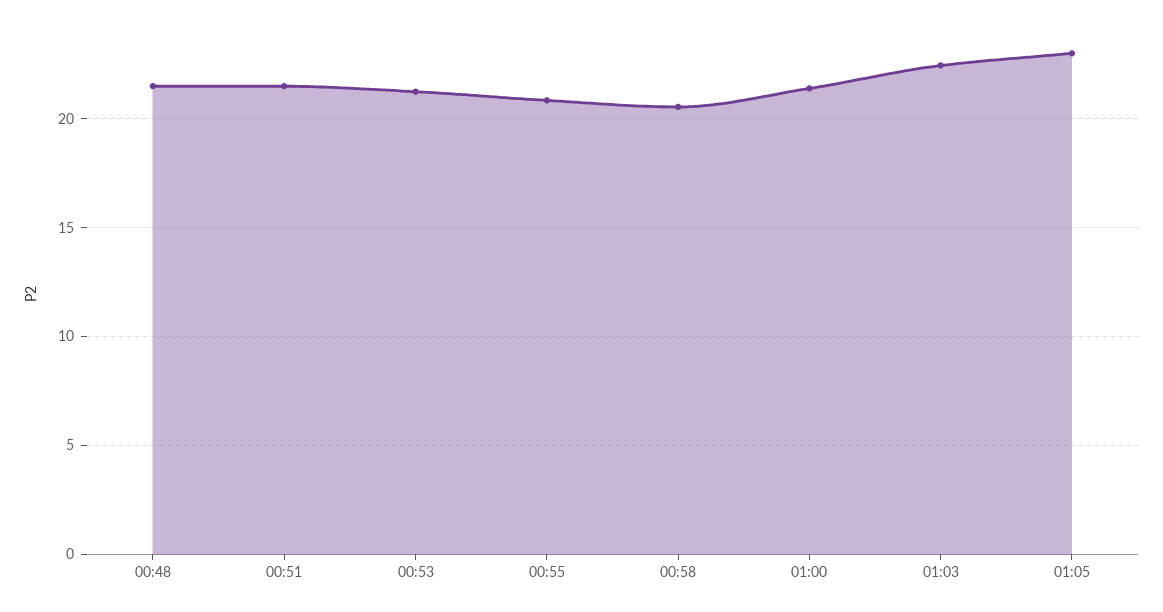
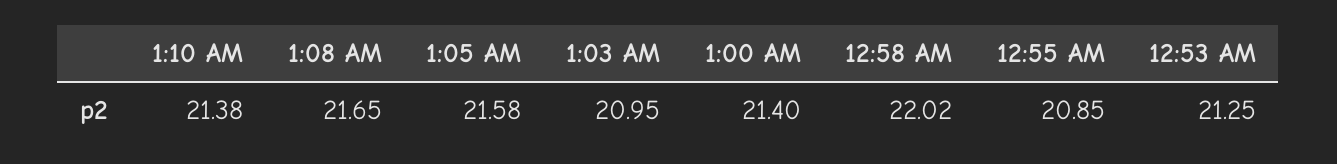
00:48: 21.5 -> none
00:51: 21.5 -> none
00:58: 20.5 -> 22.02
01:03: 22.5 -> 20.95
01:05: 23 -> 21.58
1:10 AM: none -> 21.38
1:08 AM: none -> 21.65

